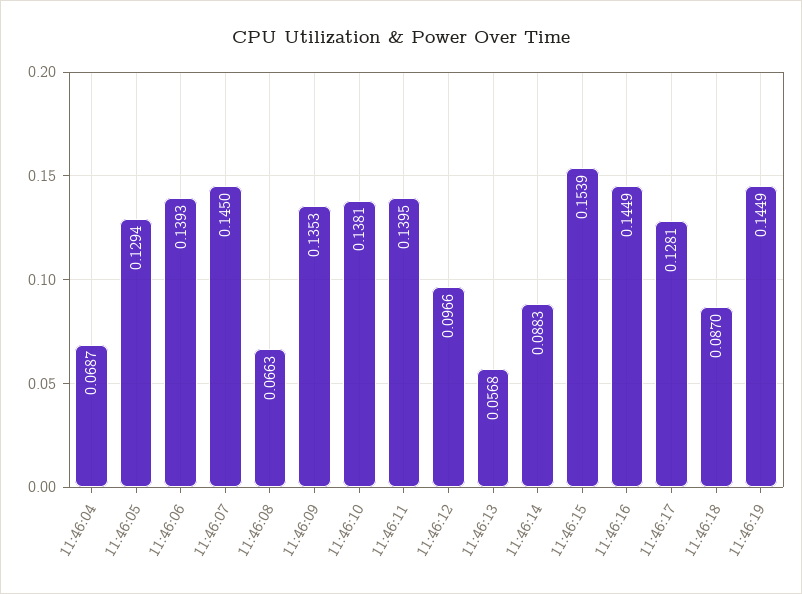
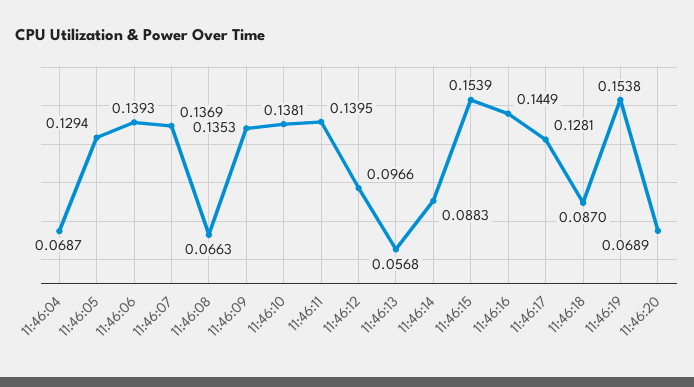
11:46:07: 0.145 -> 0.1369
11:46:19: 0.1449 -> 0.1538
11:46:20: none -> 0.0689

